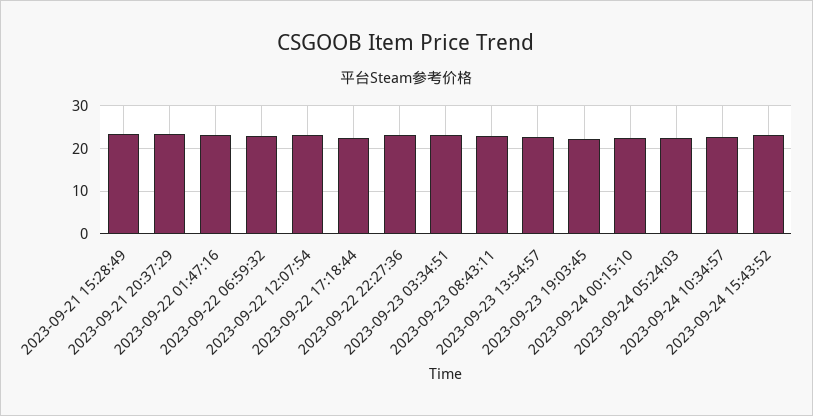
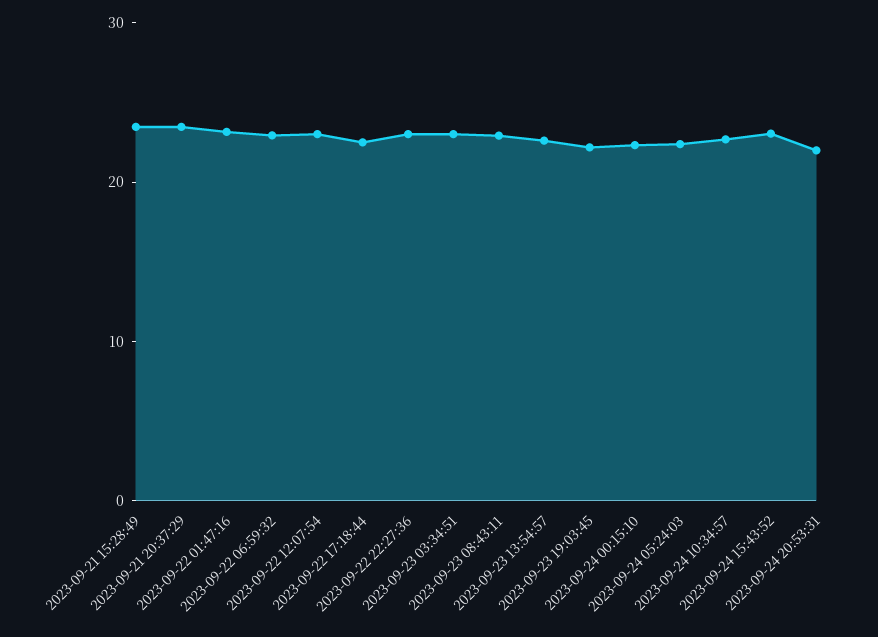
2023-09-24 20:53:31: none -> 22

